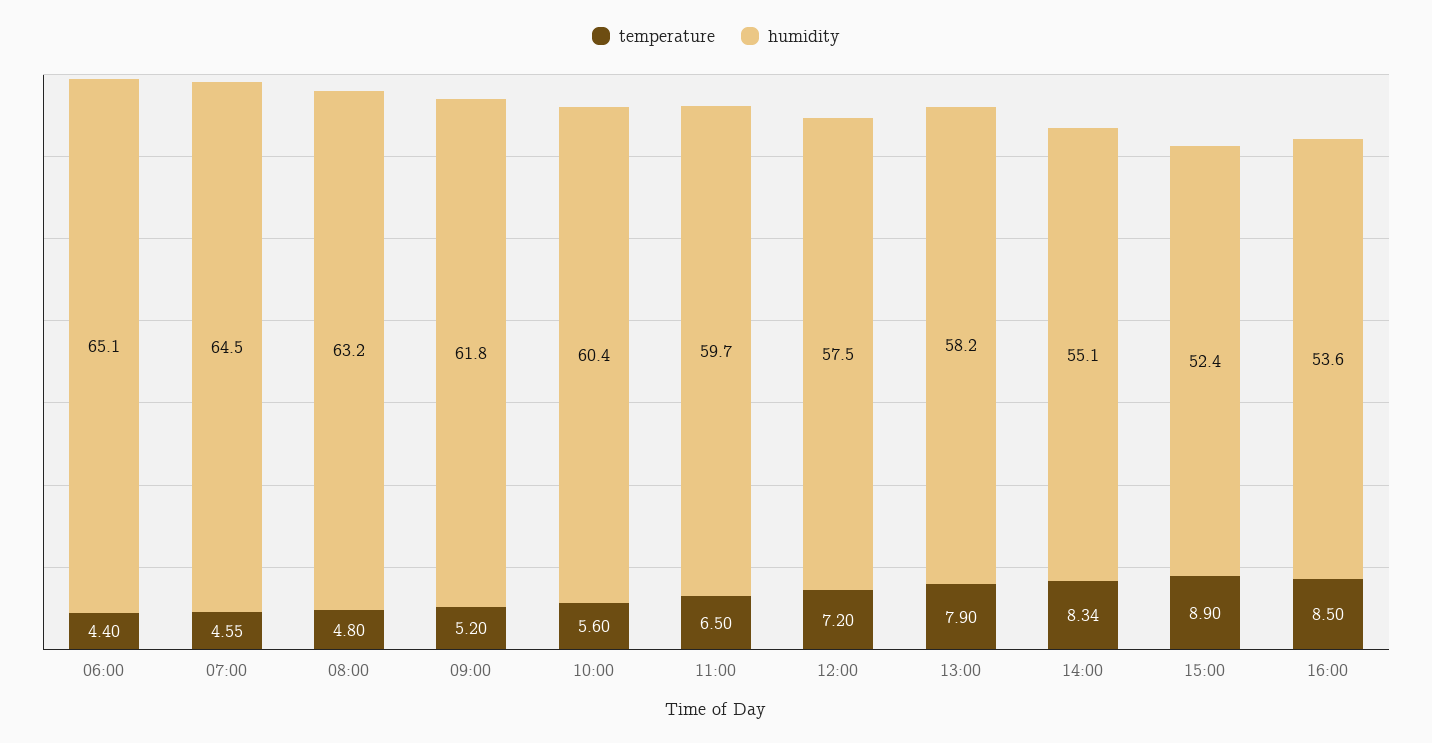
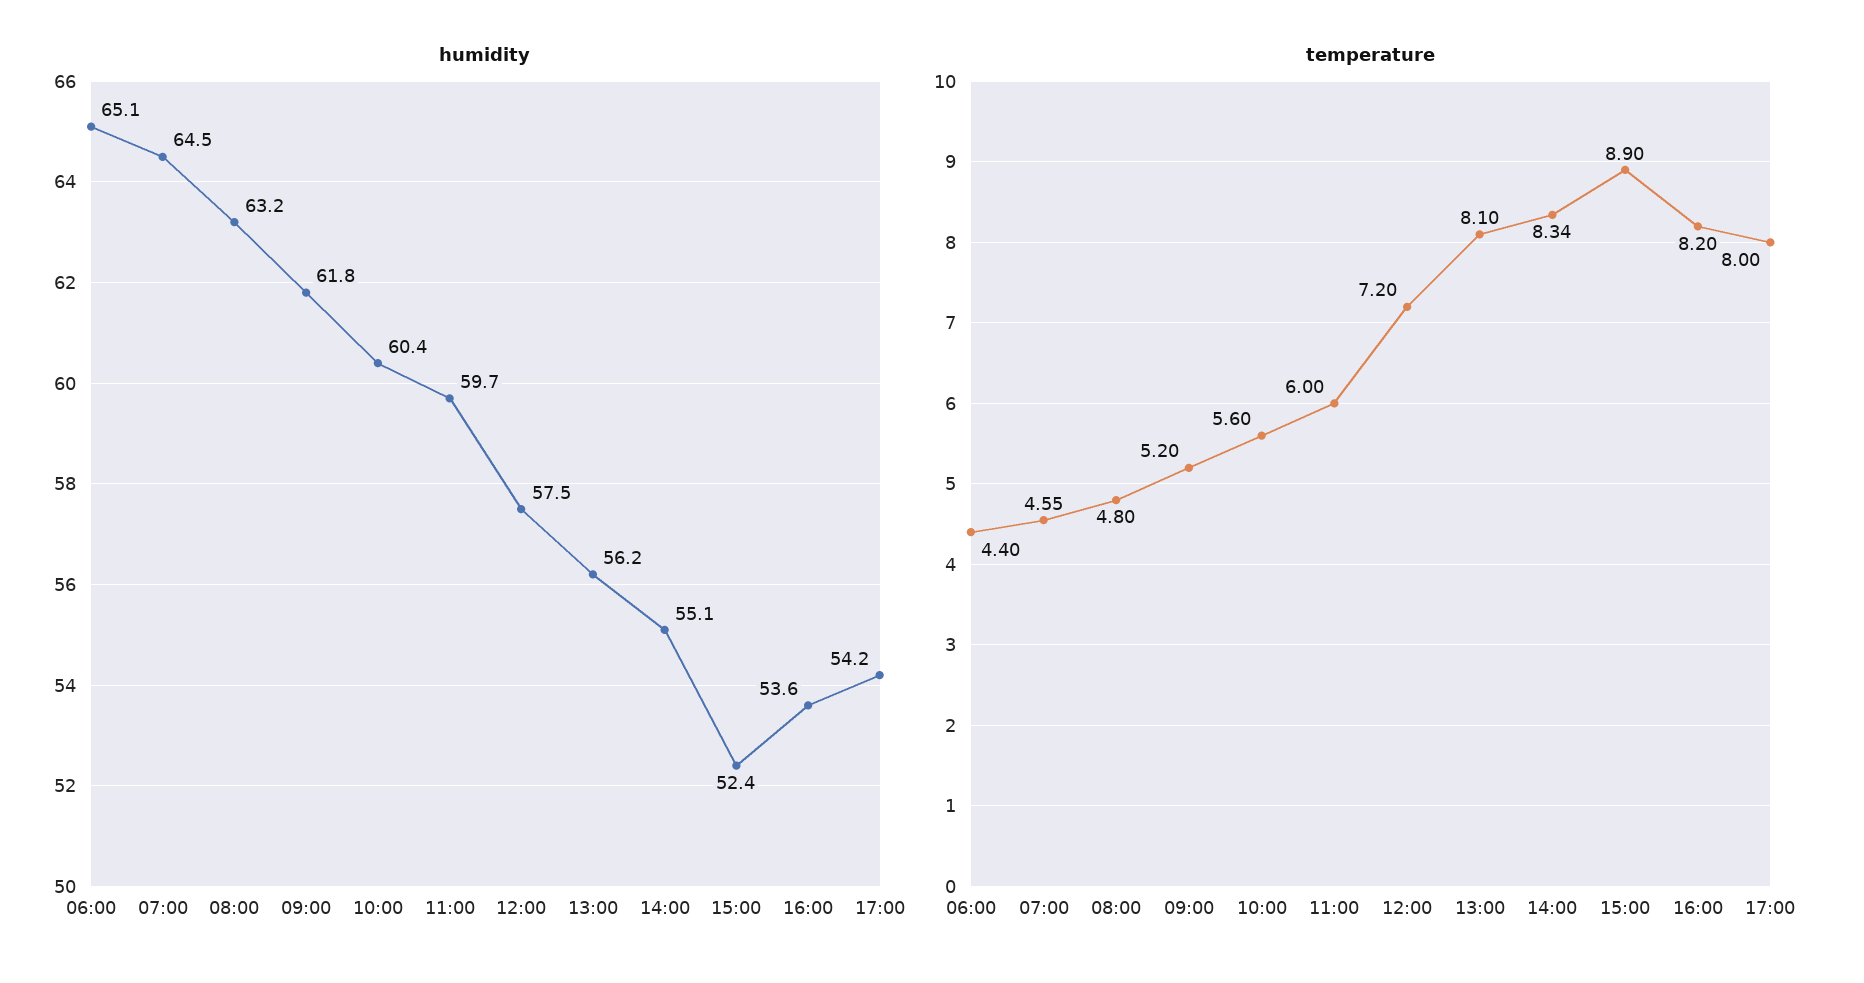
temperature, 11:00: 6.5 -> 6
temperature, 13:00: 7.9 -> 8.1
humidity, 13:00: 58.2 -> 56.2
temperature, 16:00: 8.5 -> 8.2
humidity, 17:00: none -> 54.2
temperature, 17:00: none -> 8

